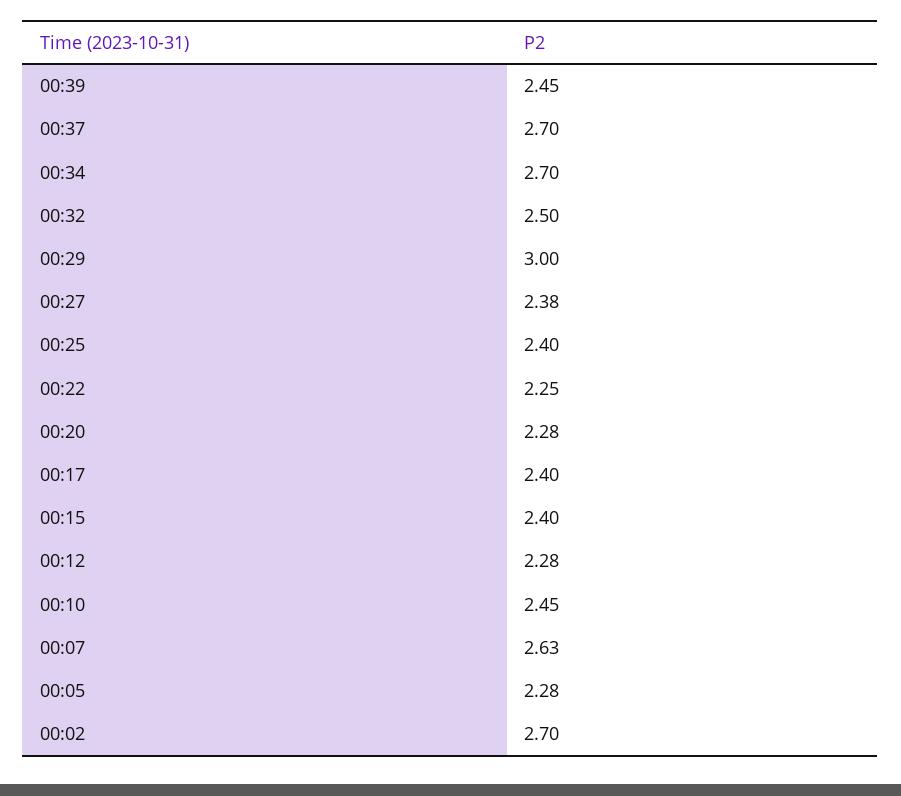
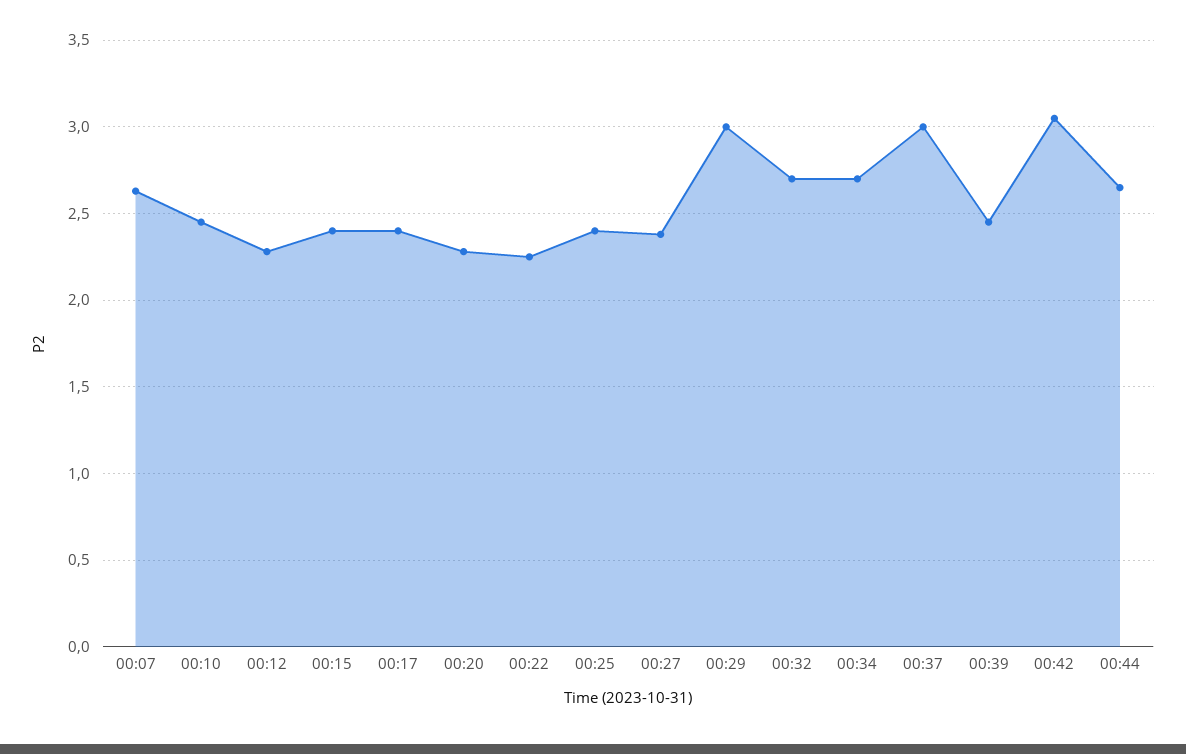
00:37: 2.7 -> 3
00:32: 2.5 -> 2.7
00:05: 2.28 -> none
00:02: 2.7 -> none
00:42: none -> 3.05
00:44: none -> 2.65

